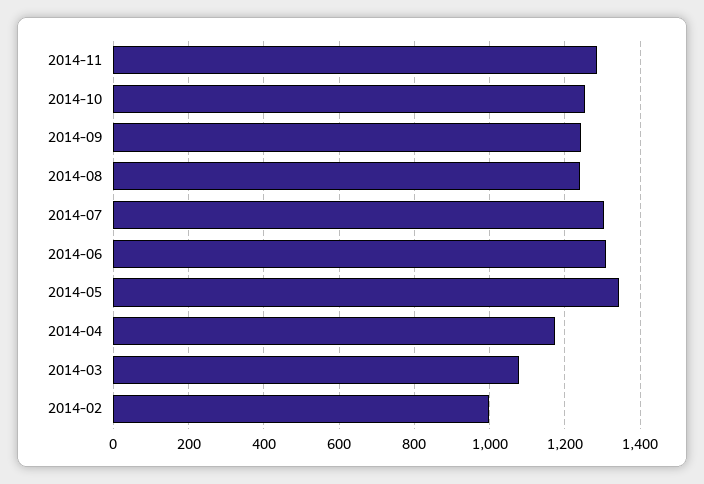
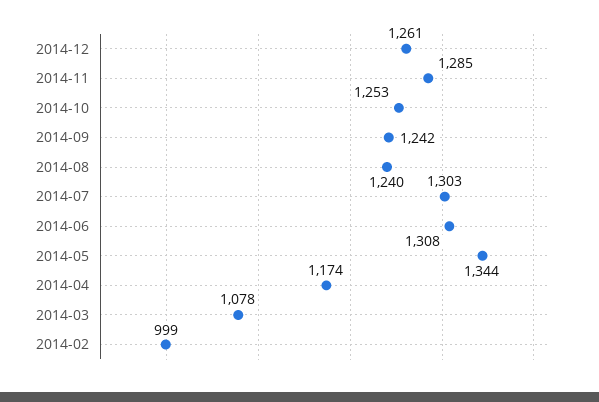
2014-12: none -> 1261

